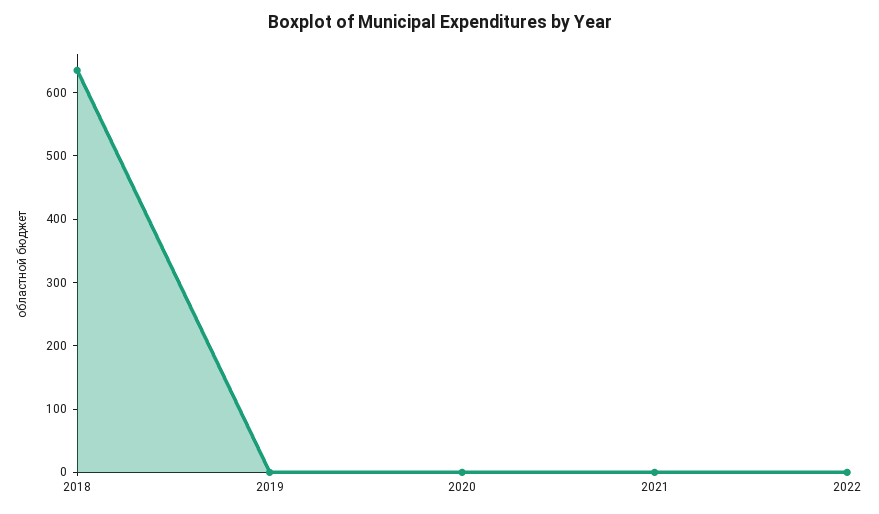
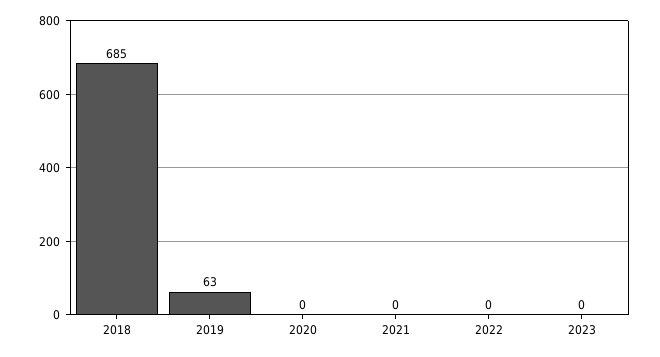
2018: 640 -> 685
2019: 0 -> 63
2023: none -> 0

